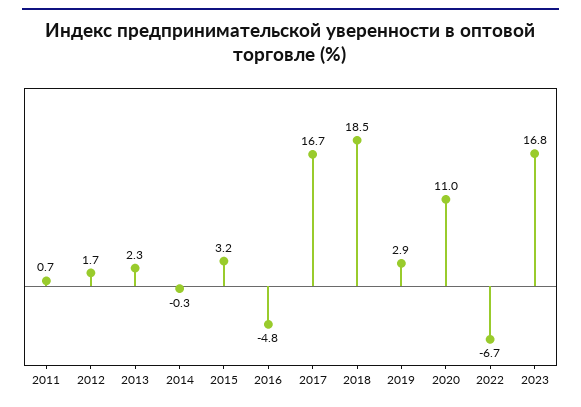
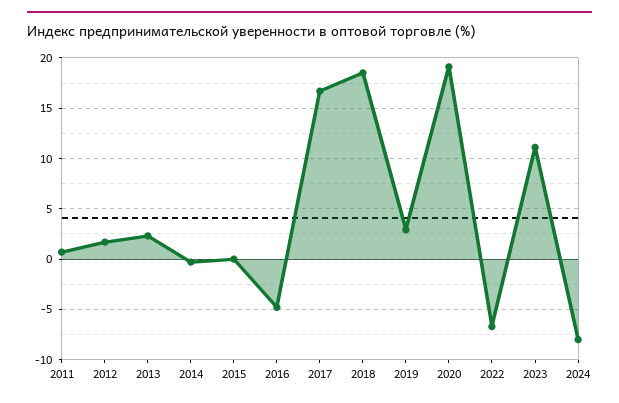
2015: 3.2 -> 0
2020: 11 -> 19
2023: 16.8 -> 11
2024: none -> -8

